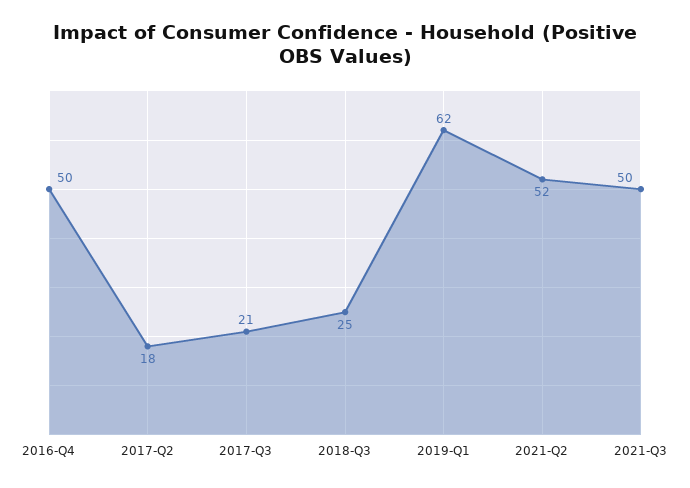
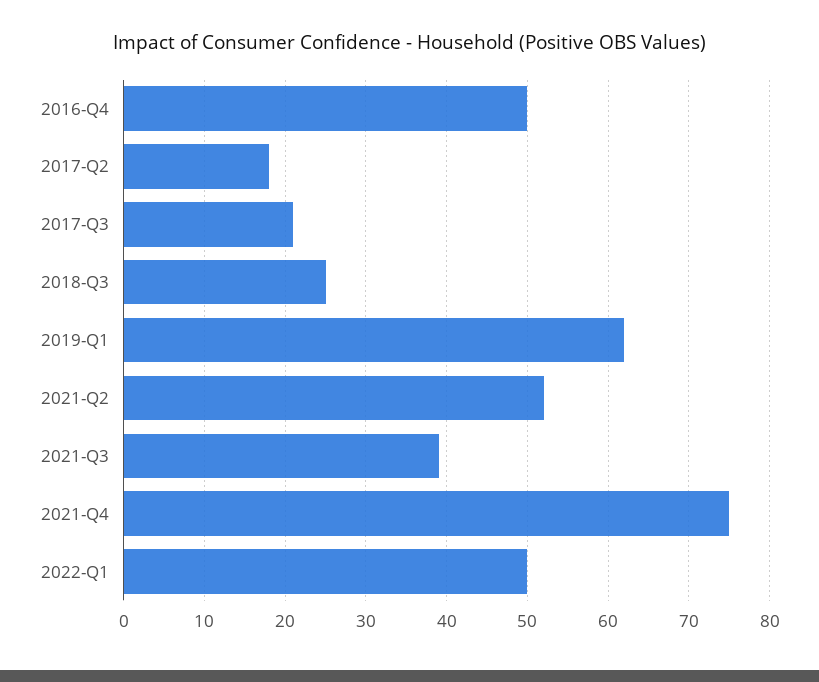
2021-Q3: 50 -> 39
2021-Q4: none -> 75
2022-Q1: none -> 50

